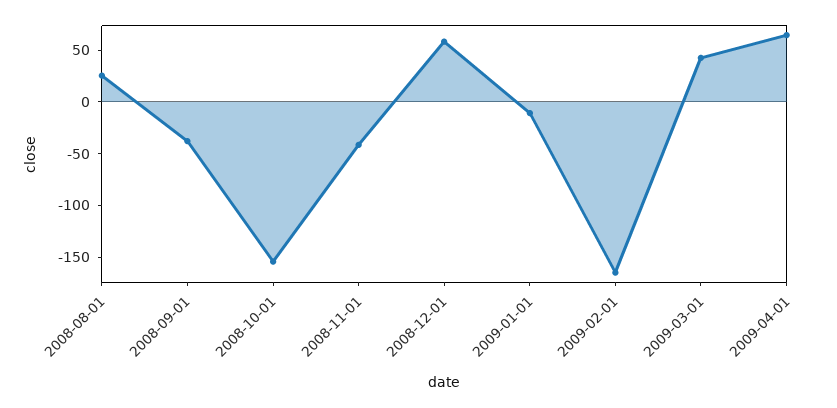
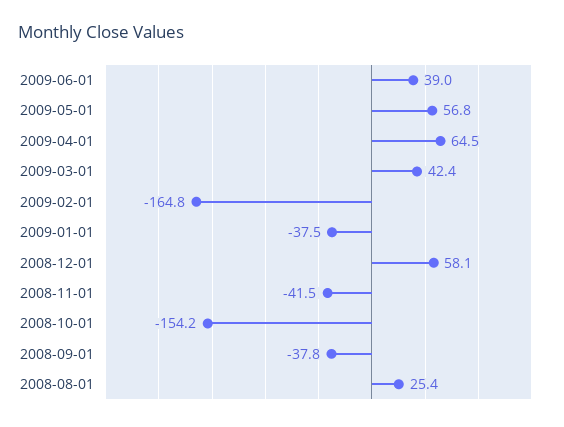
2009-01-01: -10 -> -37.5
2009-06-01: none -> 39
2009-05-01: none -> 56.8

